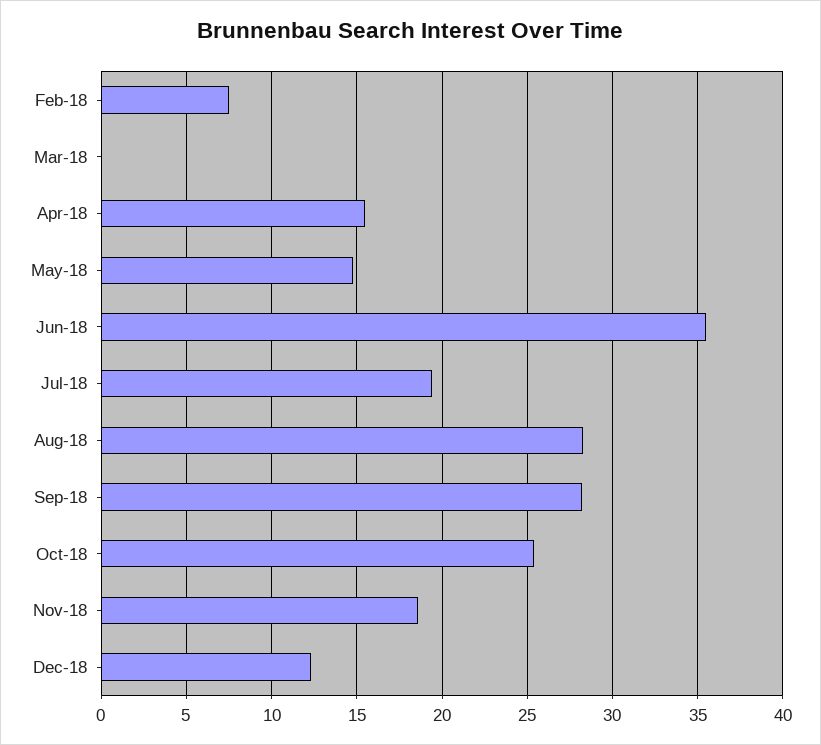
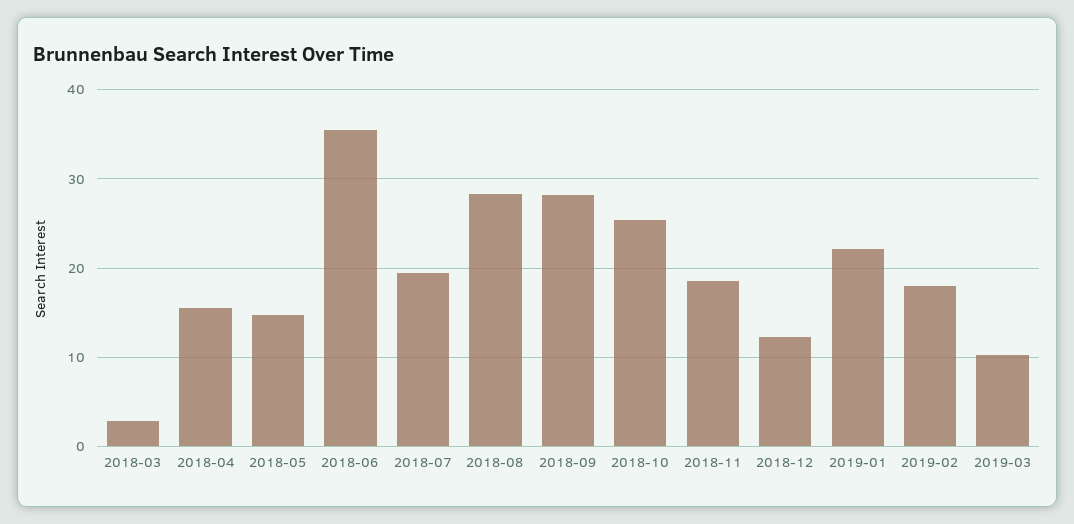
Feb-18: 7.5 -> none
Mar-18: 0 -> 3
2019-01: none -> 22
2019-02: none -> 18
2019-03: none -> 10

